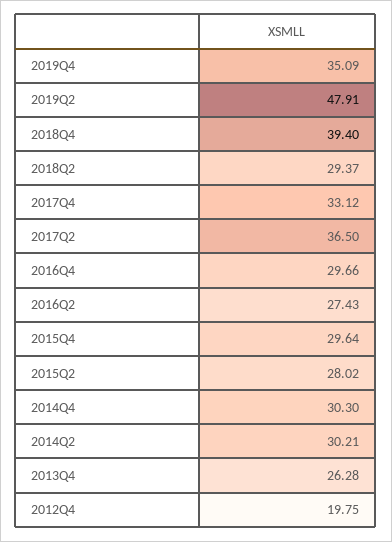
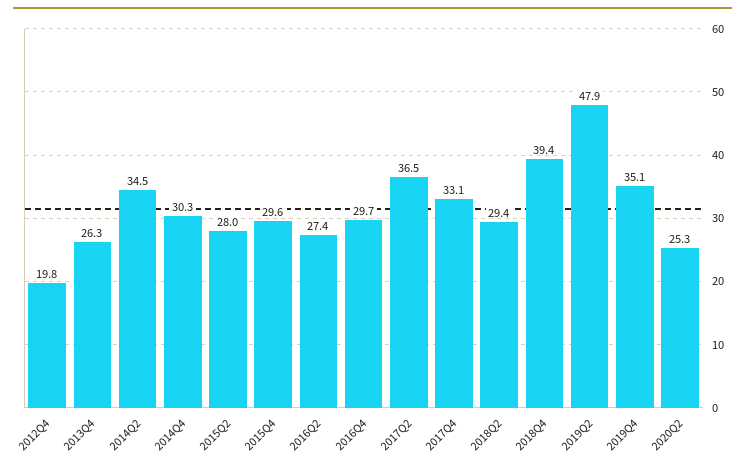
2014Q2: 30.21 -> 34.5
2020Q2: none -> 25.3

